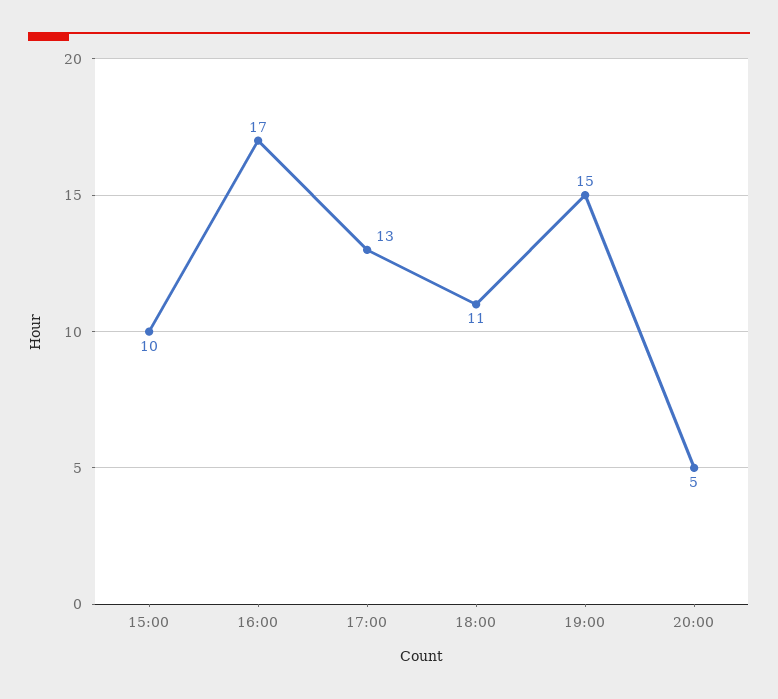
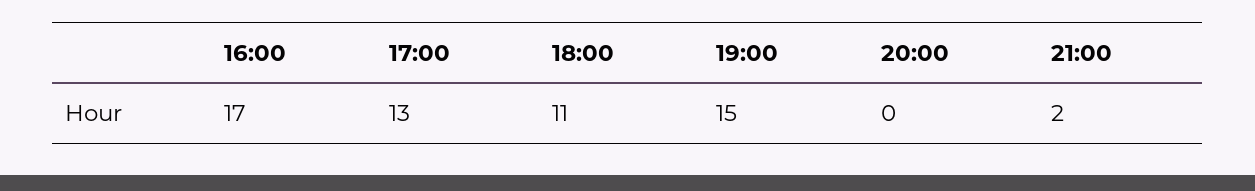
15:00: 10 -> none
20:00: 5 -> 0
21:00: none -> 2

